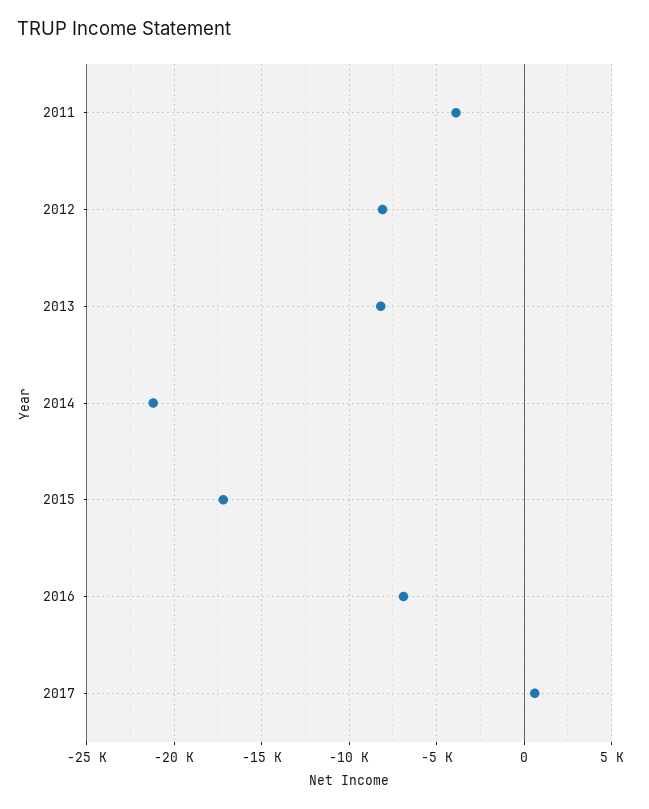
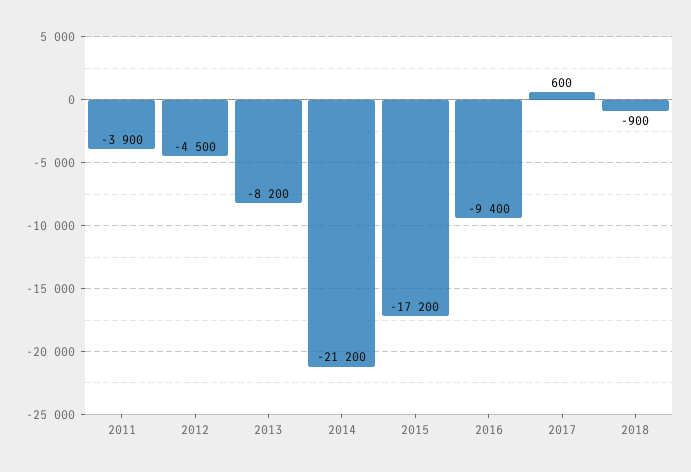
2012: -8000 -> -4500
2016: -7000 -> -9400
2018: none -> -900

